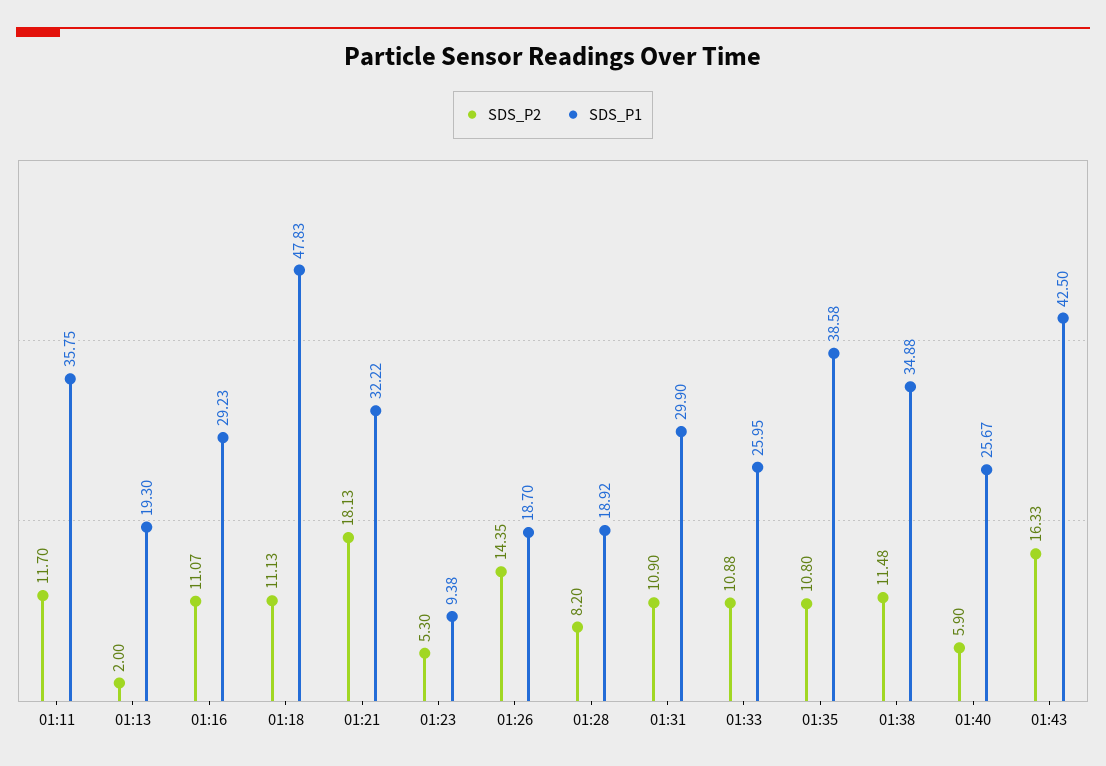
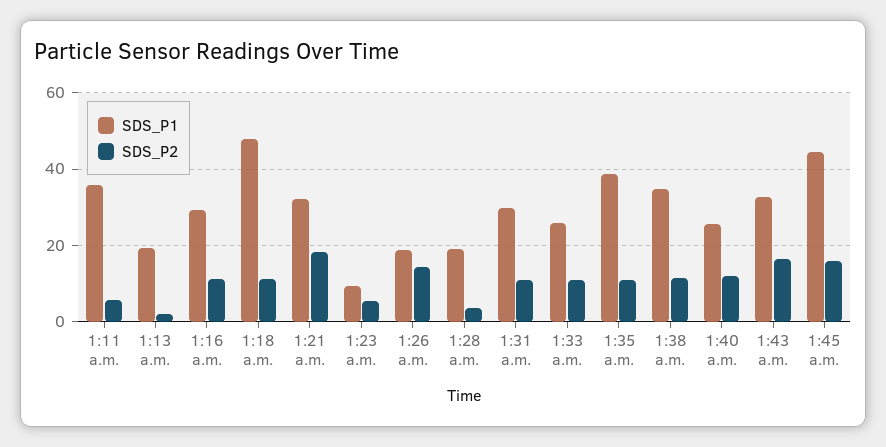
SDS_P2, 01:11: 11.7 -> 6
SDS_P2, 01:28: 8.2 -> 4
SDS_P2, 01:40: 5.9 -> 12
SDS_P1, 01:43: 42.5 -> 32
SDS_P1, 1:45 a.m.: none -> 44
SDS_P2, 1:45 a.m.: none -> 16

